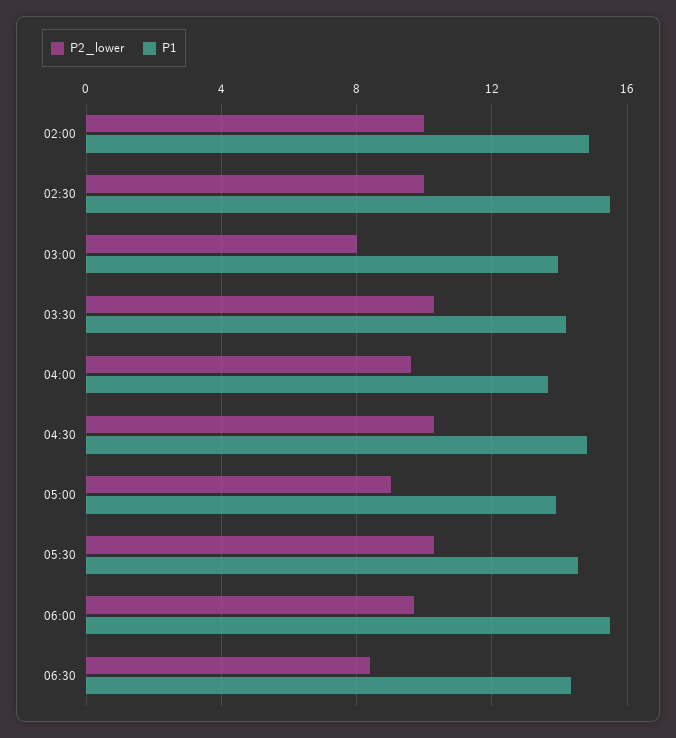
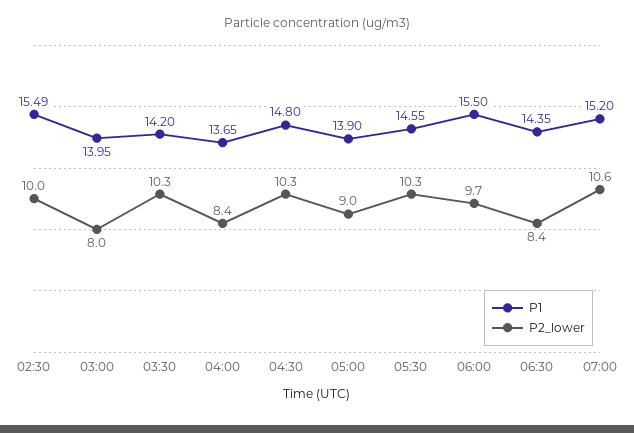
P2_lower, 02:00: 10 -> none
P1, 02:00: 15 -> none
P2_lower, 04:00: 9.5 -> 8.4
P1, 07:00: none -> 15.2
P2_lower, 07:00: none -> 10.6

